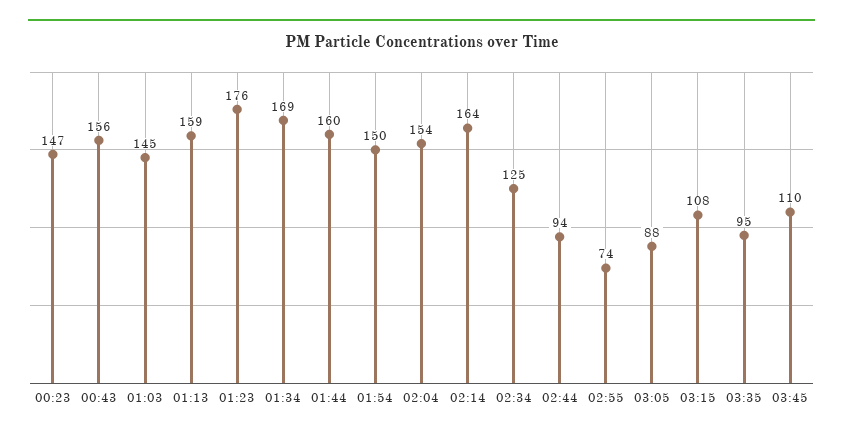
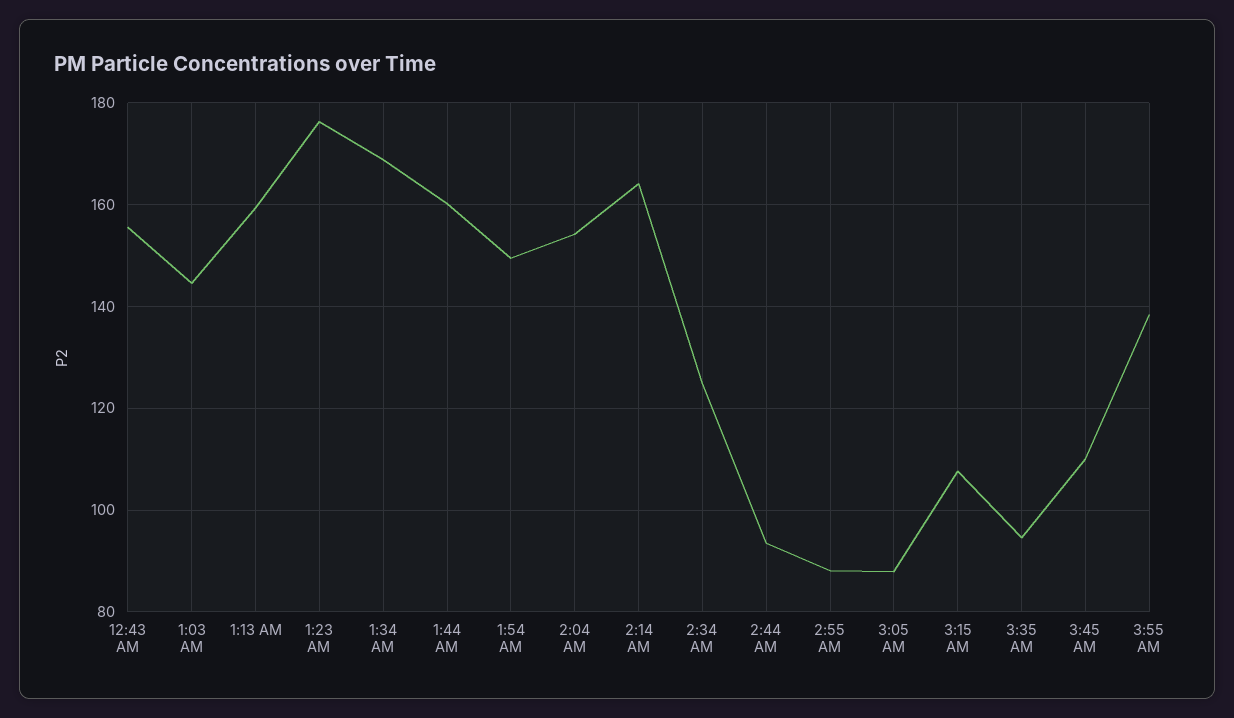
00:23: 147 -> none
02:55: 74 -> 88
3:55 AM: none -> 138

